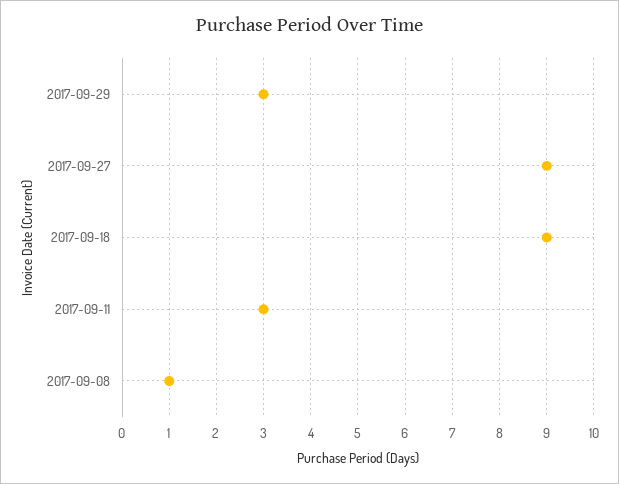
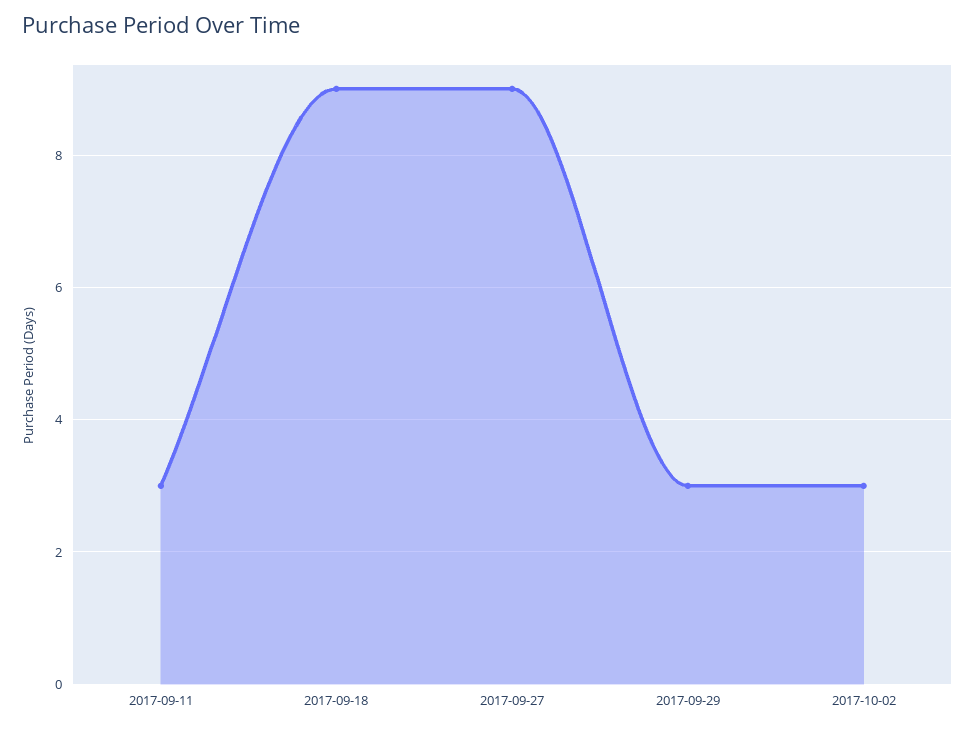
2017-09-08: 1 -> none
2017-10-02: none -> 3

